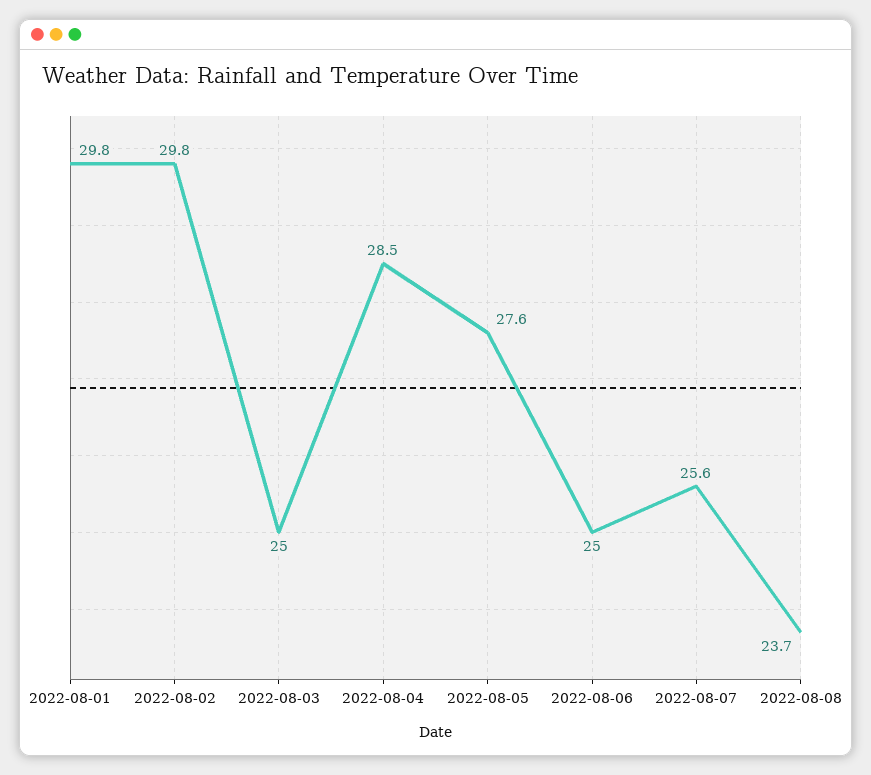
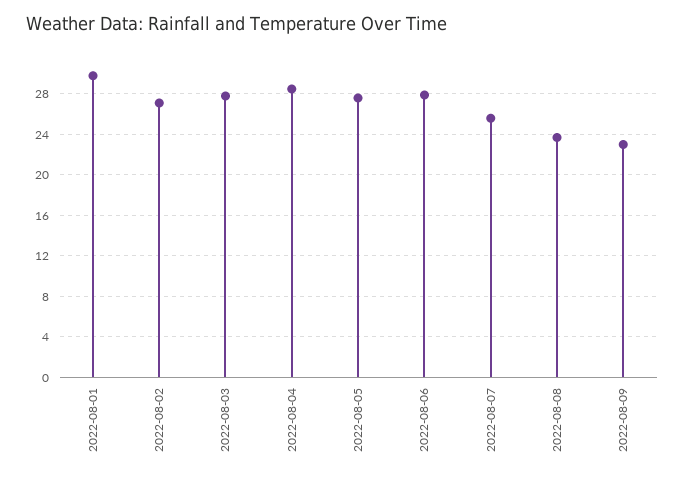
2022-08-02: 29.8 -> 27
2022-08-03: 25 -> 28
2022-08-06: 25 -> 28
2022-08-09: none -> 23

